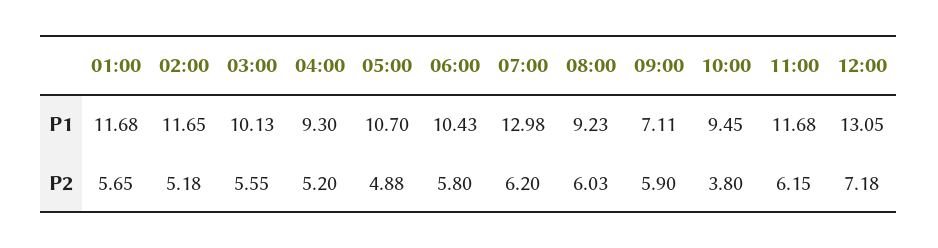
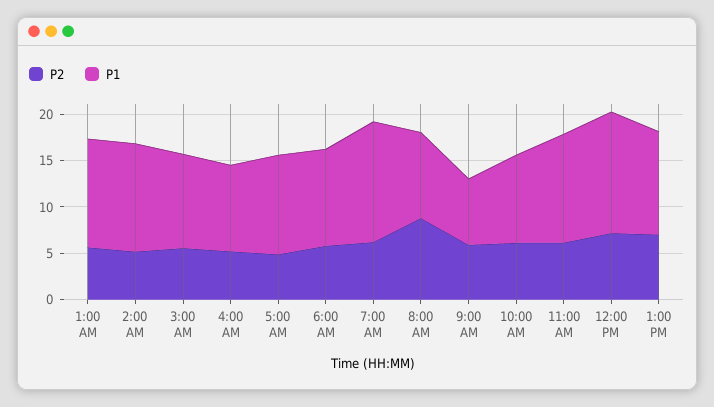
P2, 08:00: 6.03 -> 9
P2, 10:00: 3.8 -> 6
P2, 1:00 PM: none -> 7
P1, 1:00 PM: none -> 11

